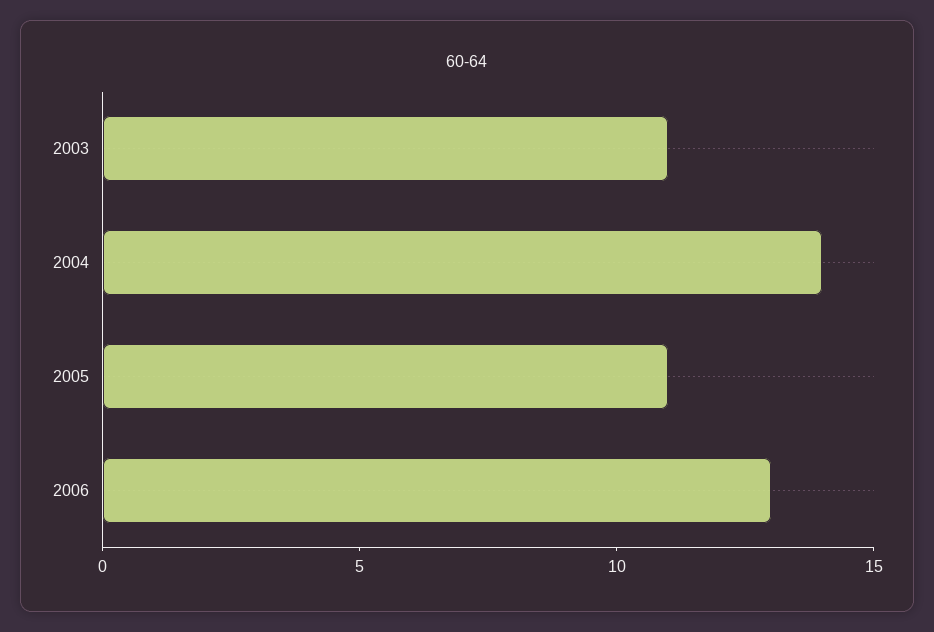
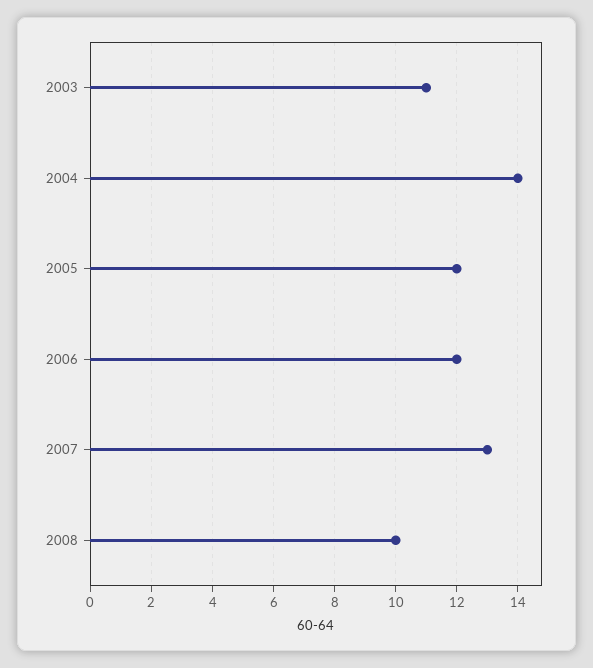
2005: 11 -> 12
2006: 13 -> 12
2007: none -> 13
2008: none -> 10

